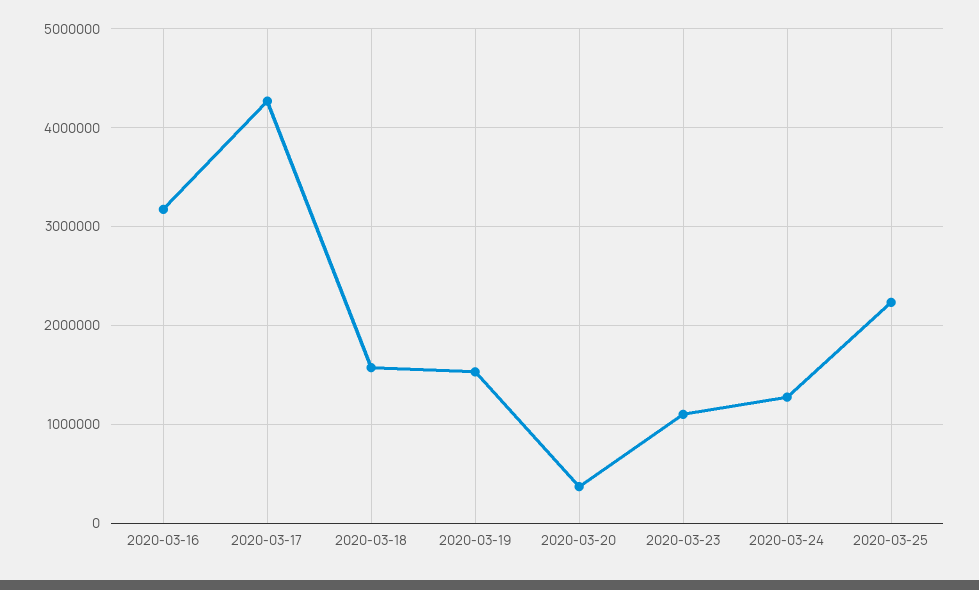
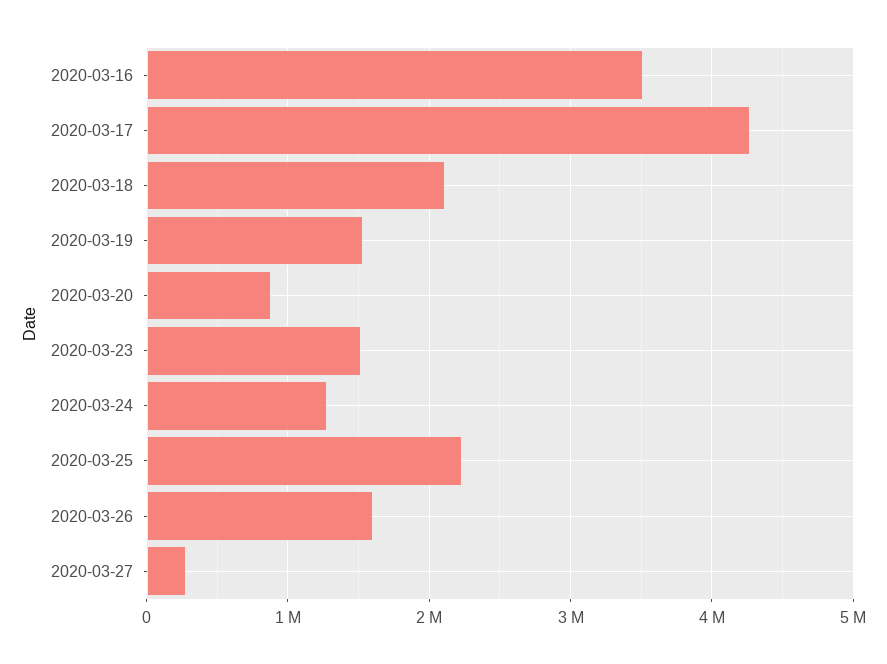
2020-03-16: 3200000 -> 3500000
2020-03-18: 1600000 -> 2100000
2020-03-20: 400000 -> 900000
2020-03-23: 1100000 -> 1500000
2020-03-26: none -> 1600000
2020-03-27: none -> 300000

